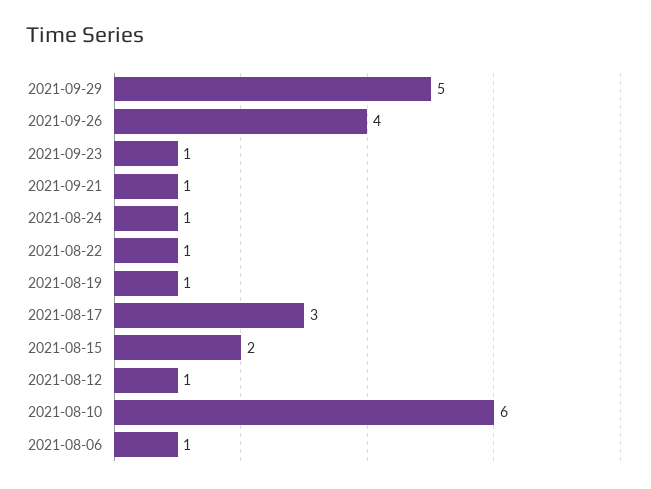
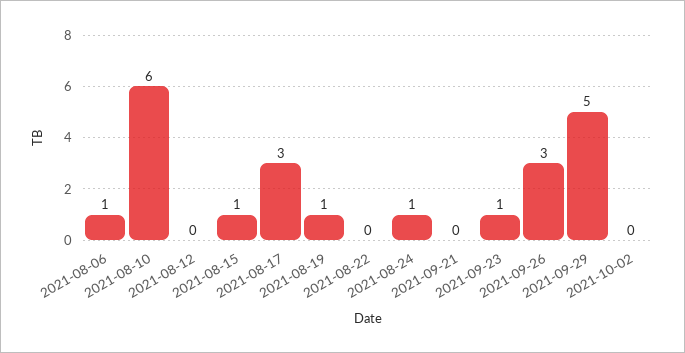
2021-09-26: 4 -> 3
2021-09-21: 1 -> 0
2021-08-22: 1 -> 0
2021-08-15: 2 -> 1
2021-08-12: 1 -> 0
2021-10-02: none -> 0

